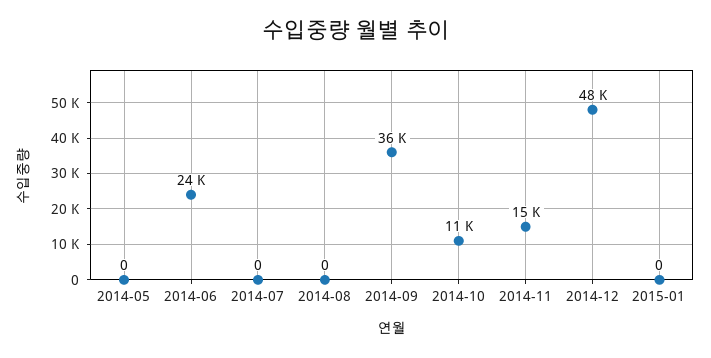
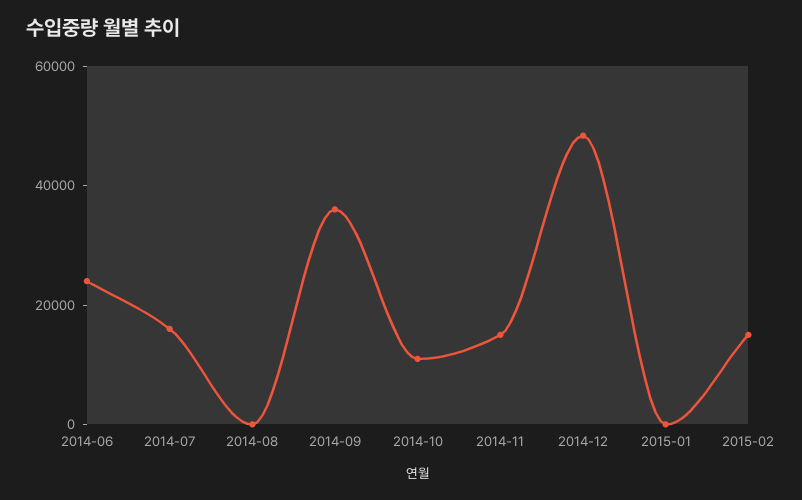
2014-05: 0 -> none
2014-07: 0 -> 15000
2015-02: none -> 15000

